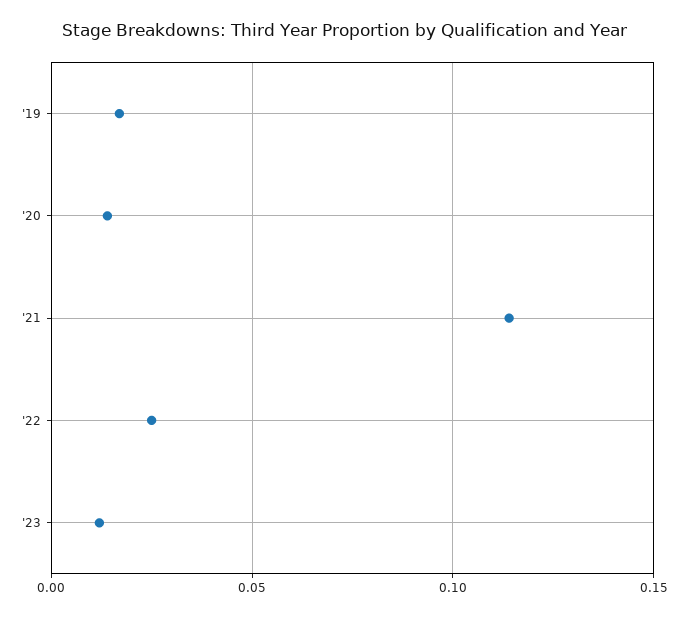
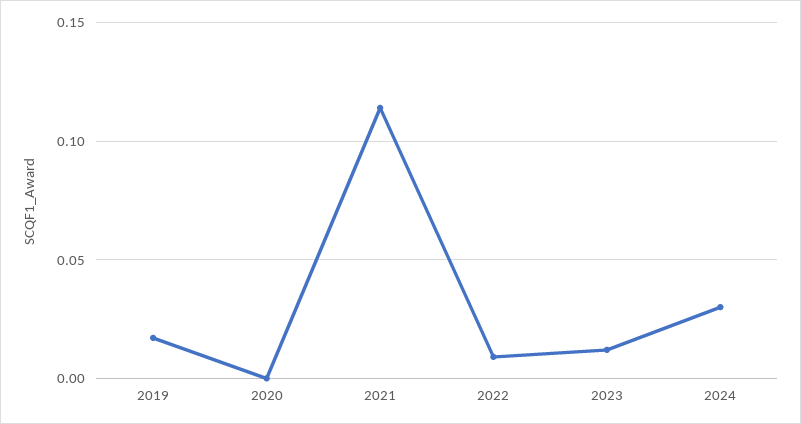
'20: 0.015 -> 0
'22: 0.025 -> 0.01
2024: none -> 0.03

